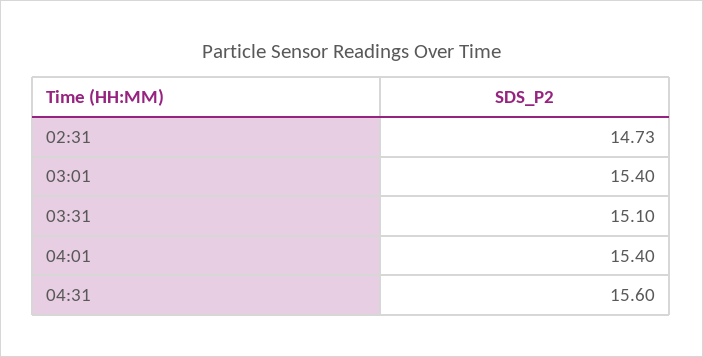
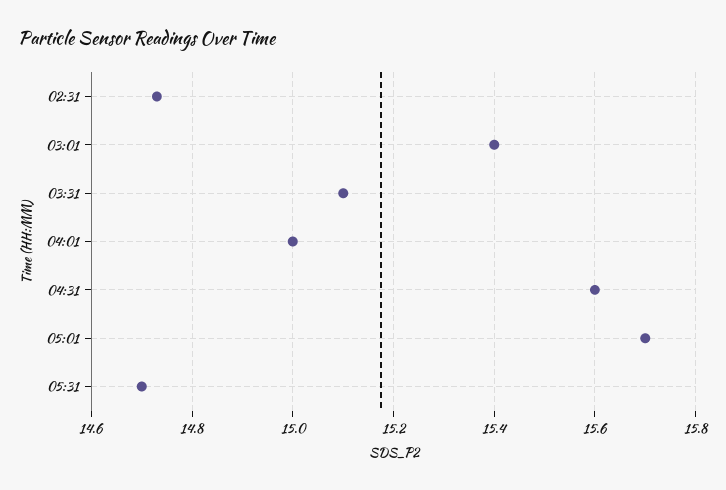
04:01: 15.4 -> 15
05:01: none -> 15.7
05:31: none -> 14.7

